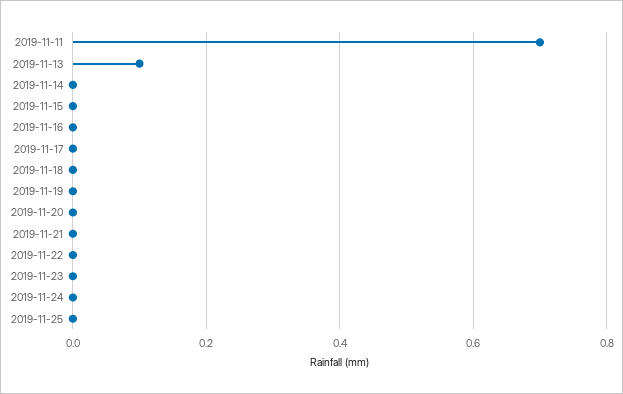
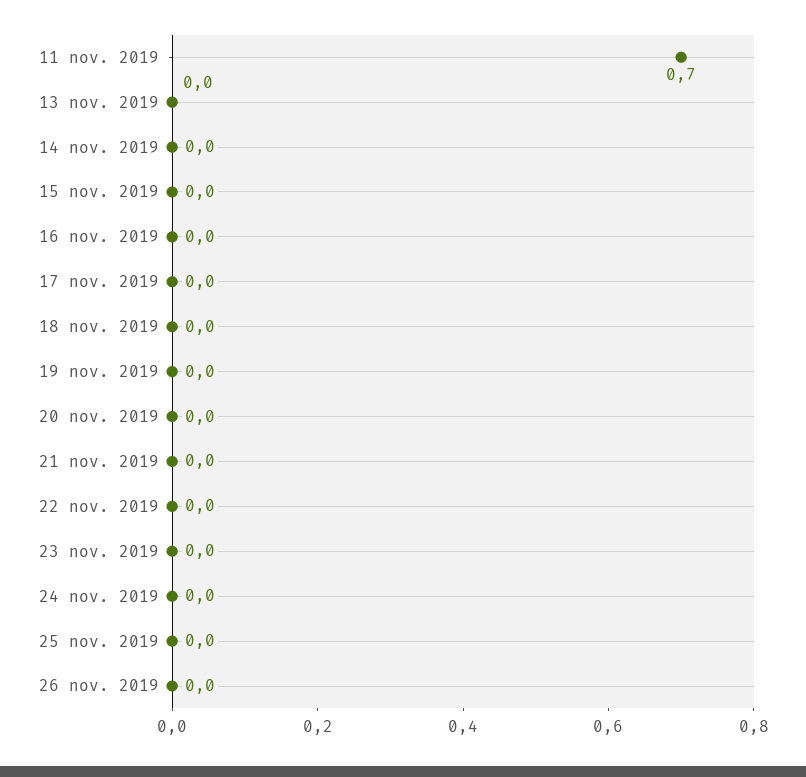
2019-11-13: 0.1 -> 0
26 nov. 2019: none -> 0

